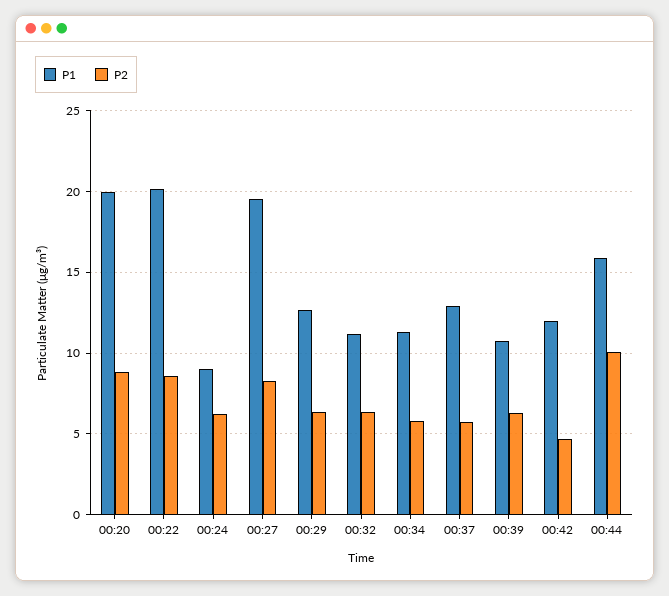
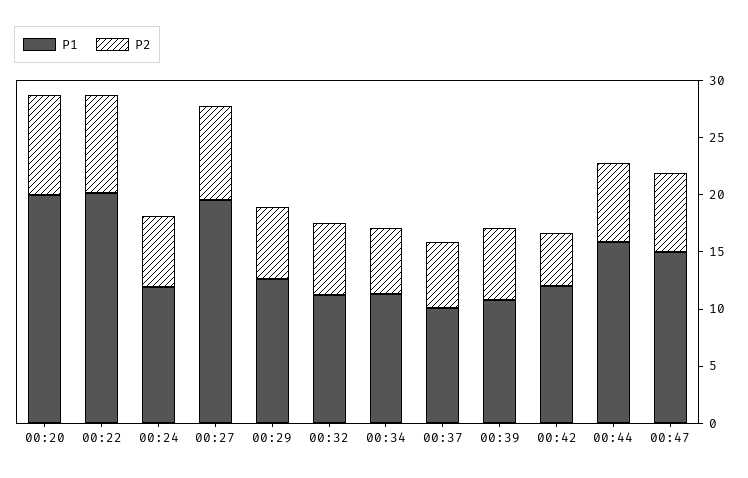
P1, 00:24: 9 -> 12
P1, 00:37: 13 -> 10
P2, 00:44: 10 -> 7
P1, 00:47: none -> 15
P2, 00:47: none -> 7

